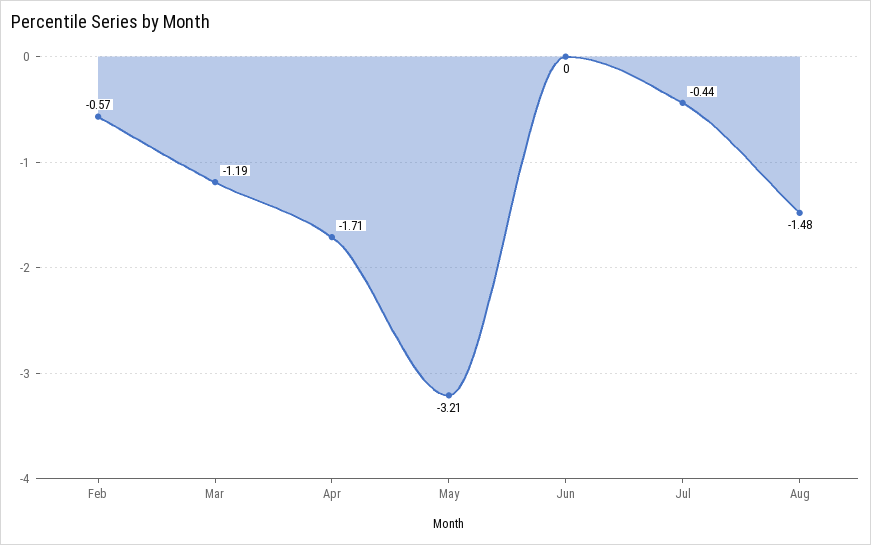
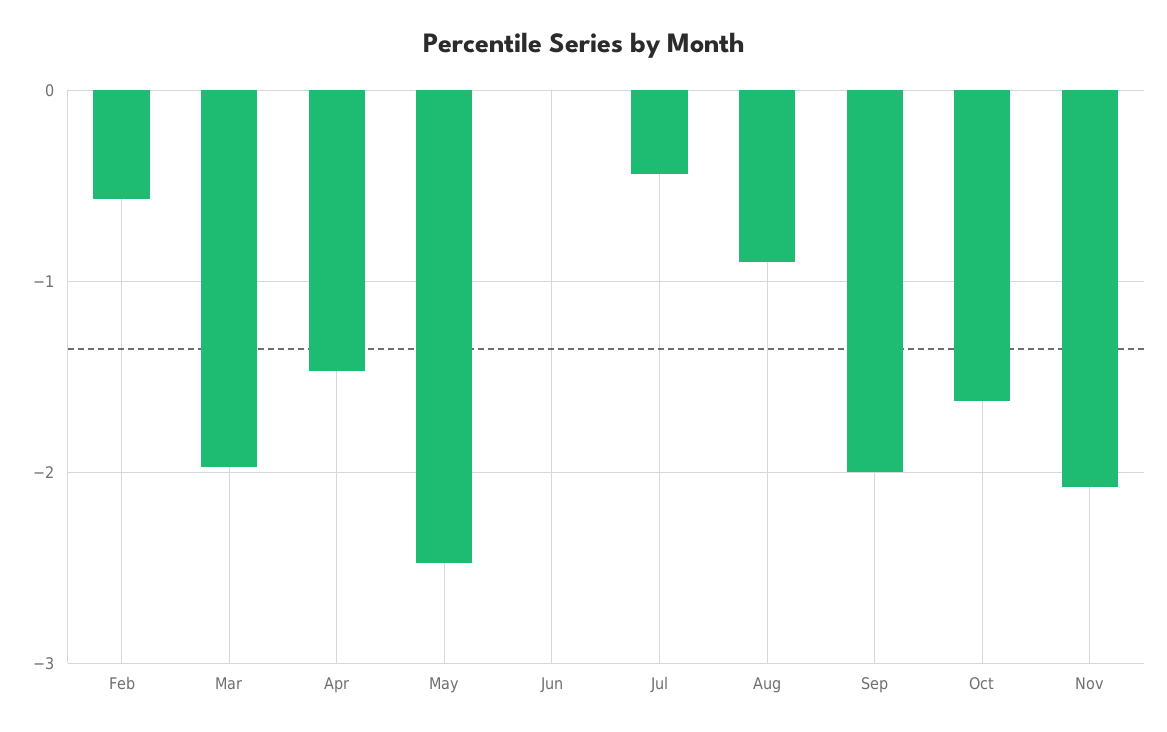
Mar: -1.19 -> -2
Apr: -1.71 -> -1.5
May: -3.21 -> -2.5
Aug: -1.48 -> -0.9
Sep: none -> -2
Oct: none -> -1.6
Nov: none -> -2.1

